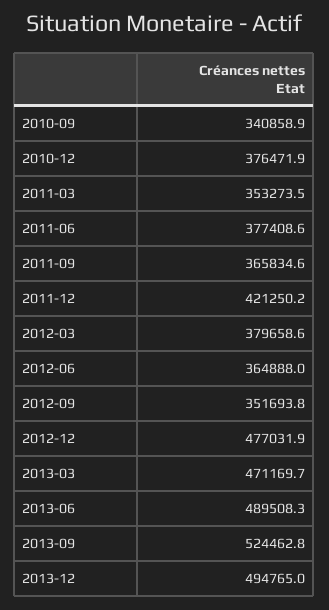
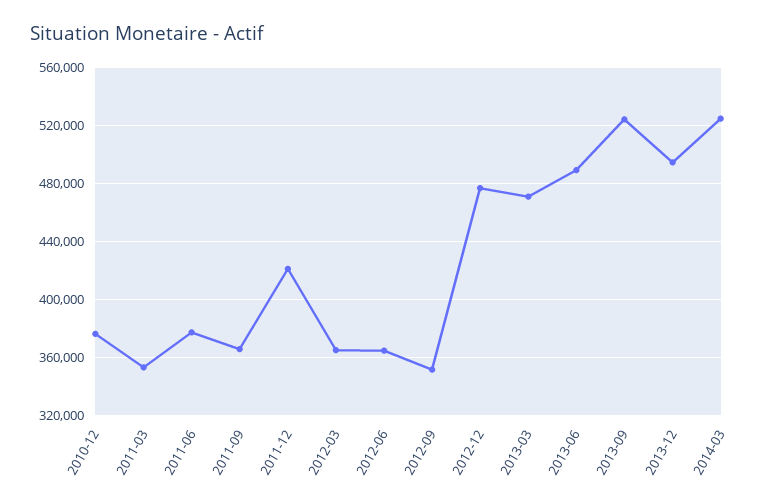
2010-09: 340858.9 -> none
2012-03: 379658.6 -> 365000
2014-03: none -> 525000

